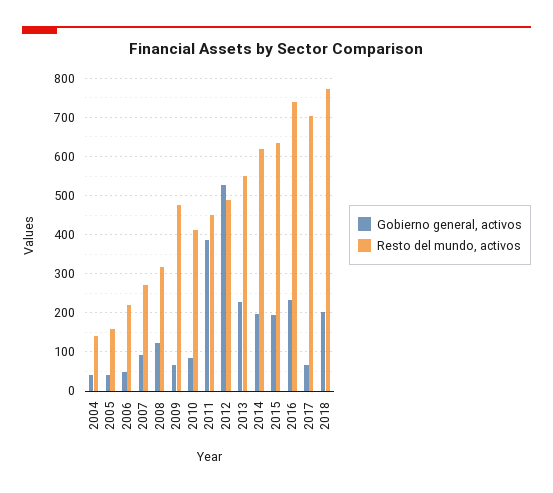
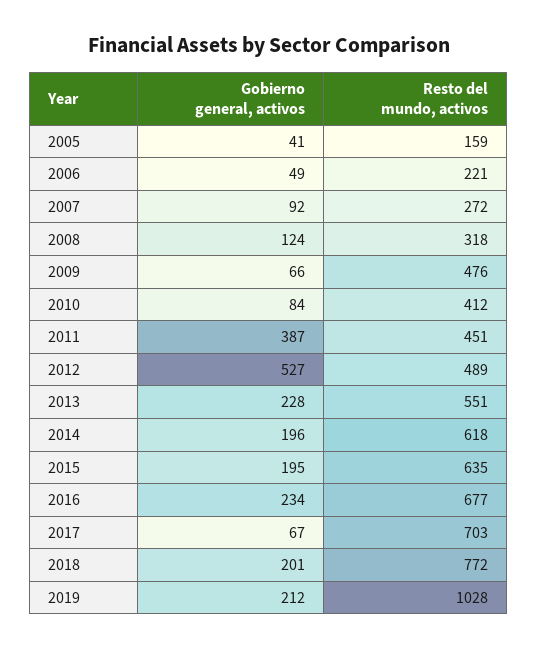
Gobierno general, activos, 2004: 40 -> none
Resto del mundo, activos, 2004: 140 -> none
Resto del mundo, activos, 2016: 740 -> 677
Gobierno general, activos, 2019: none -> 212
Resto del mundo, activos, 2019: none -> 1028

